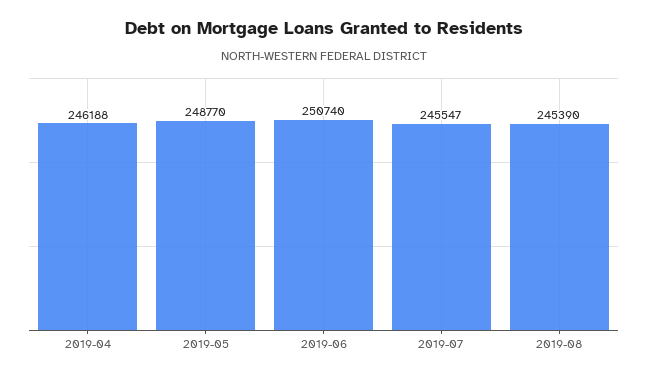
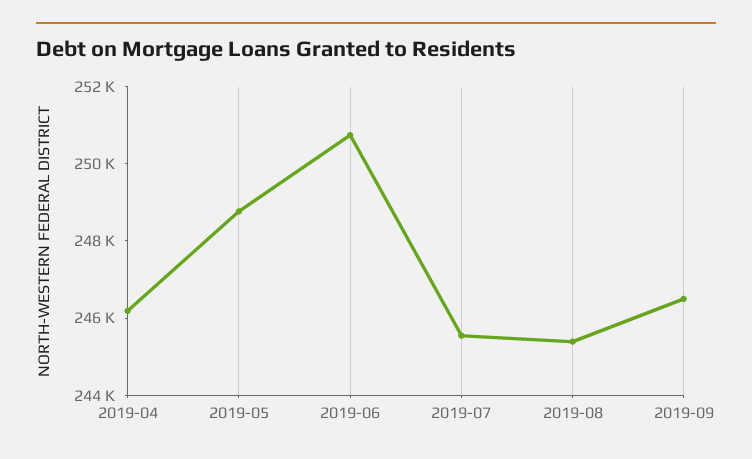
2019-09: none -> 246500

